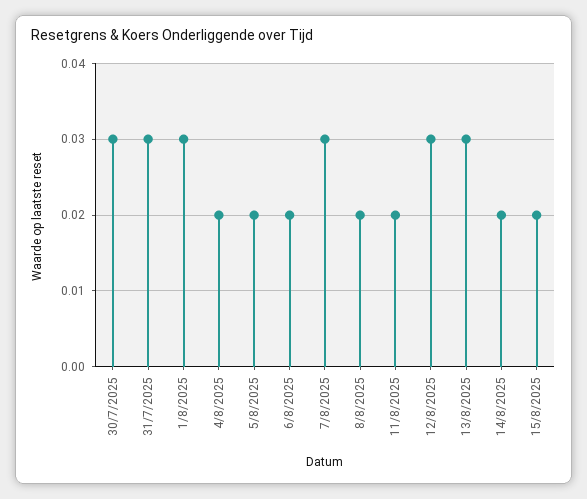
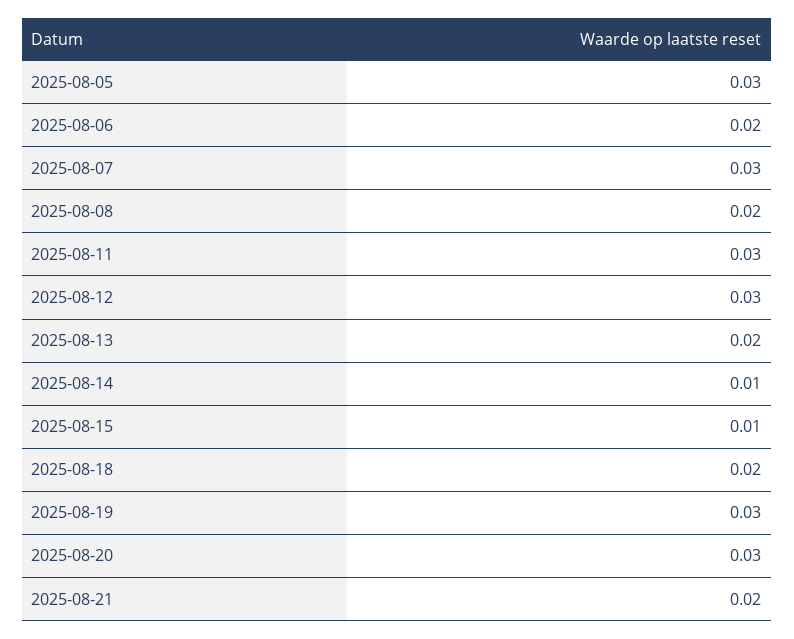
30/7/2025: 0.03 -> none
31/7/2025: 0.03 -> none
1/8/2025: 0.03 -> none
4/8/2025: 0.02 -> none
5/8/2025: 0.02 -> 0.03
11/8/2025: 0.02 -> 0.03
13/8/2025: 0.03 -> 0.02
14/8/2025: 0.02 -> 0.01
15/8/2025: 0.02 -> 0.01
2025-08-18: none -> 0.02
2025-08-19: none -> 0.03
2025-08-20: none -> 0.03
2025-08-21: none -> 0.02

